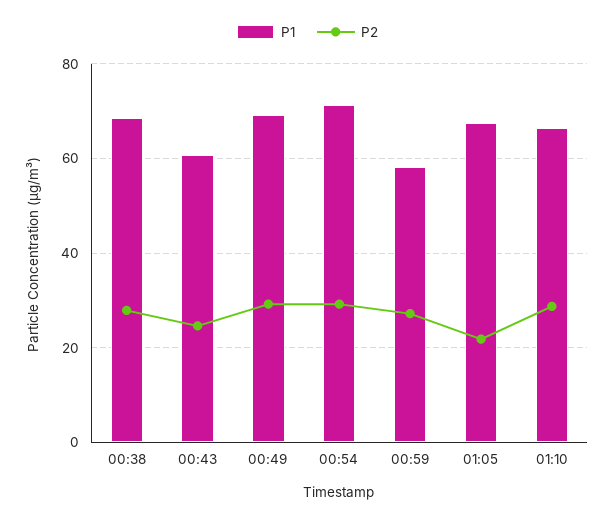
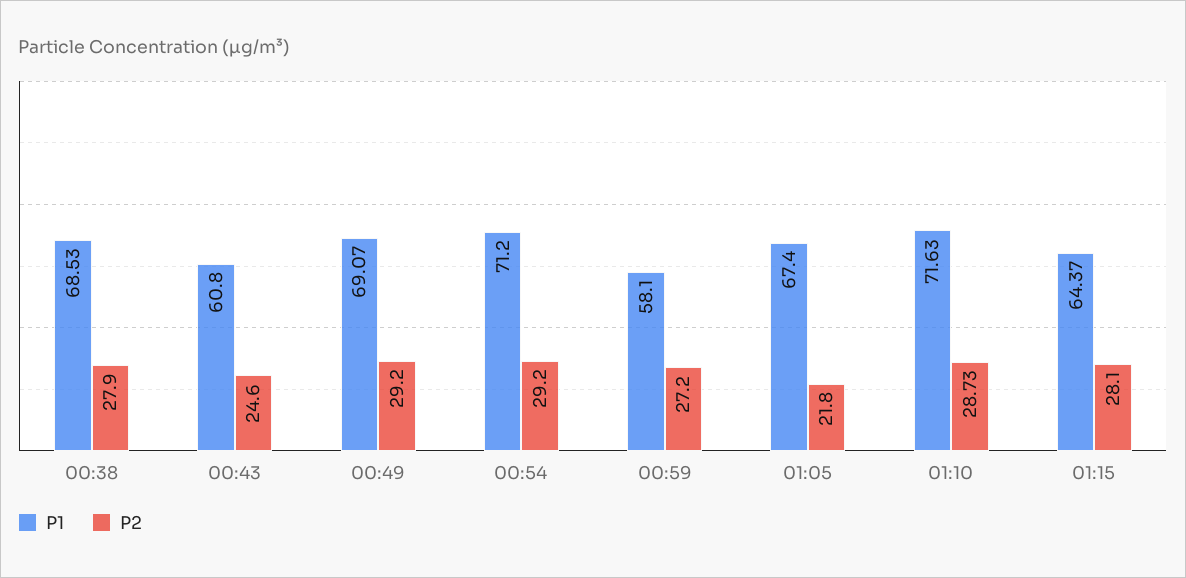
P1, 01:10: 66 -> 71.63
P1, 01:15: none -> 64.37
P2, 01:15: none -> 28.1

